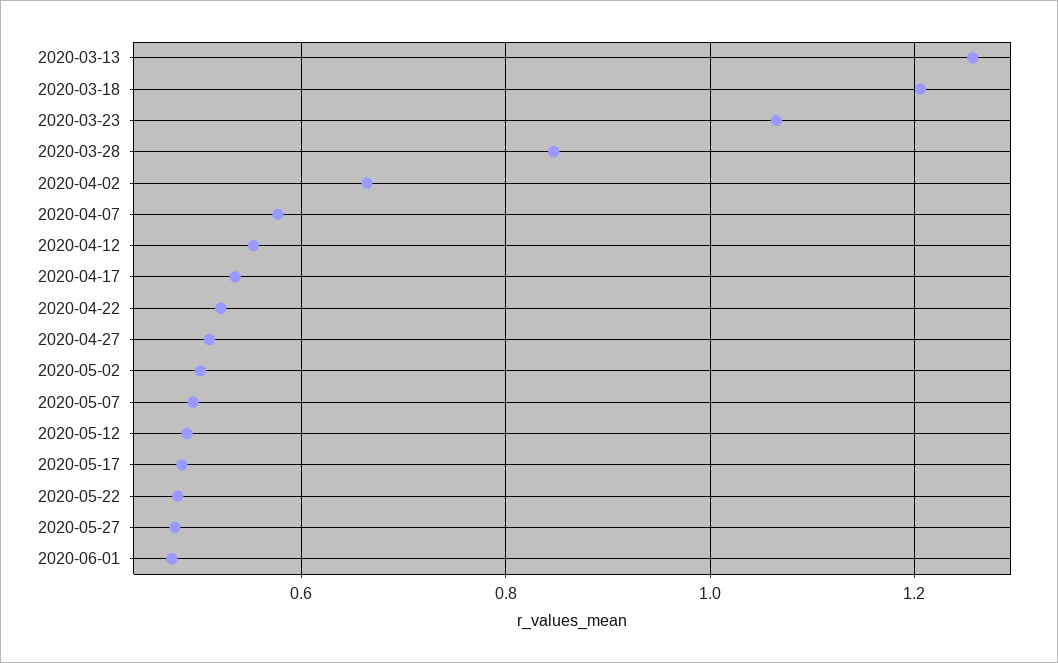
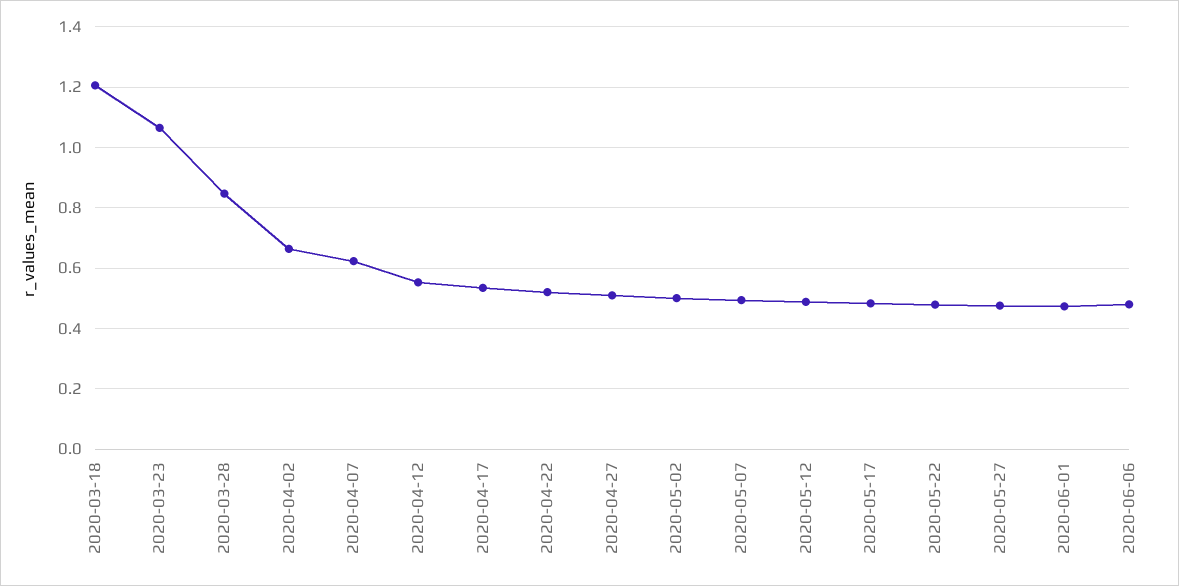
2020-03-13: 1.26 -> none
2020-04-07: 0.58 -> 0.62
2020-06-06: none -> 0.48

